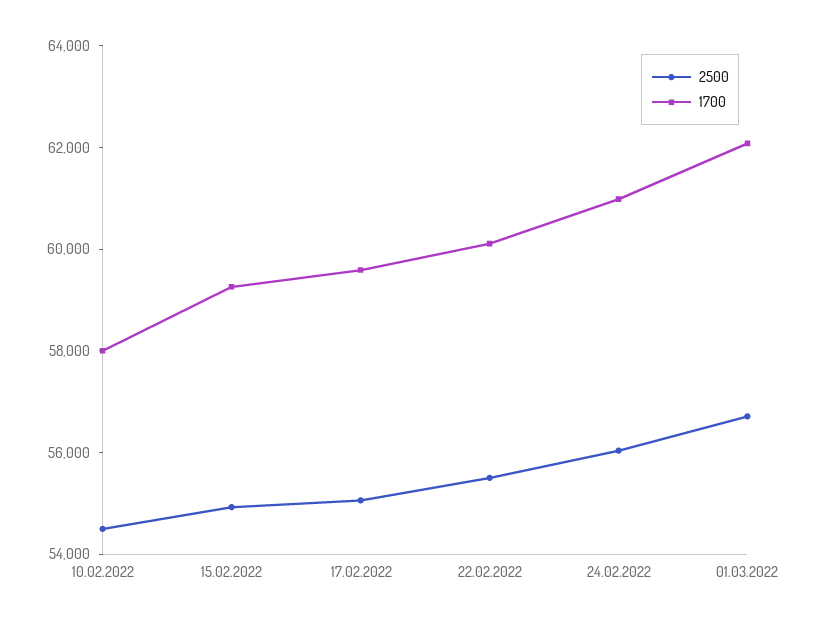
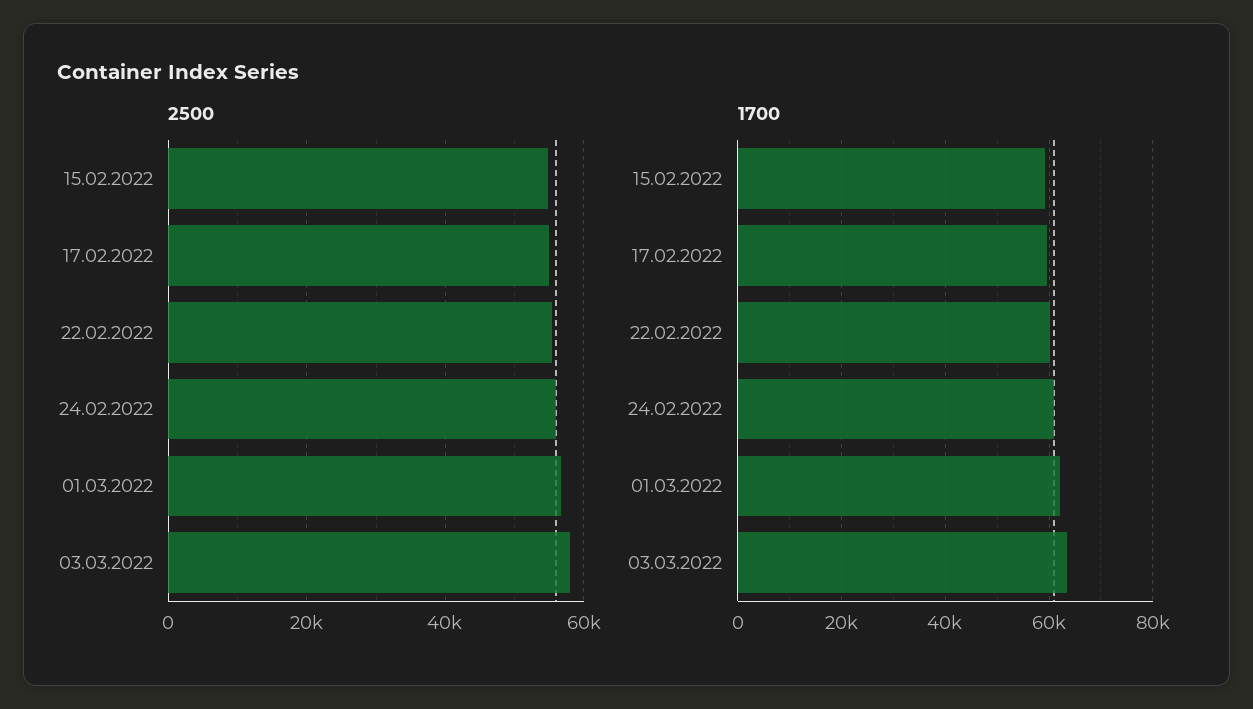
2500, 10.02.2022: 54500 -> none
1700, 10.02.2022: 58000 -> none
2500, 03.03.2022: none -> 58000
1700, 03.03.2022: none -> 64000

